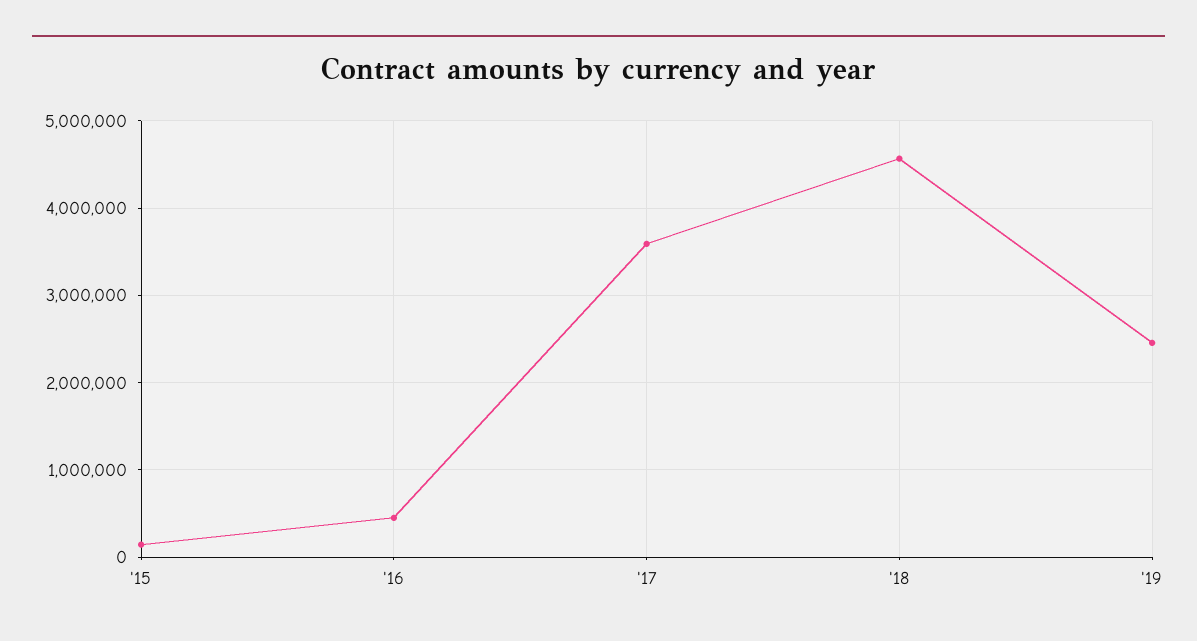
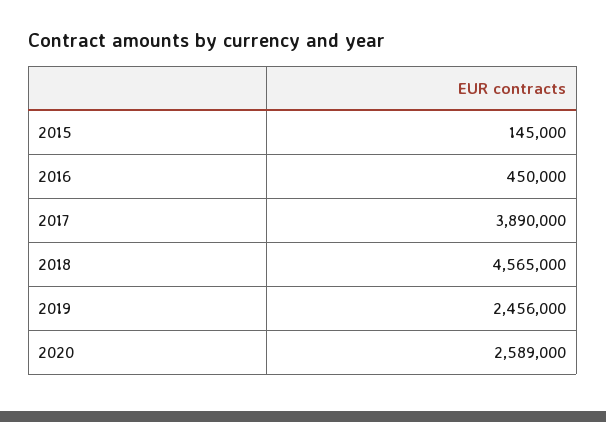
'17: 3600000 -> 3890000
2020: none -> 2589000

